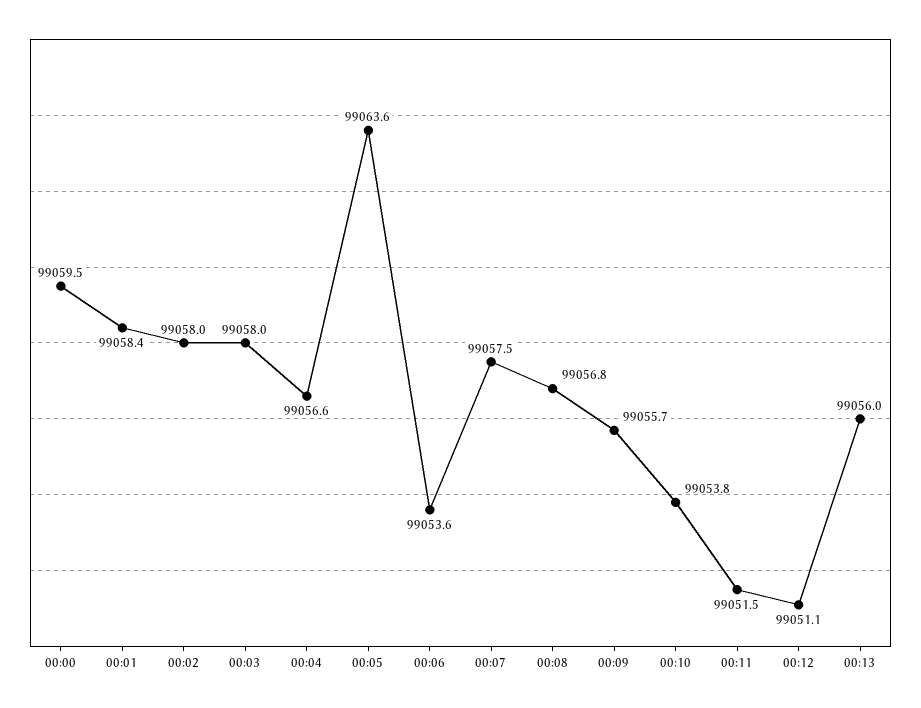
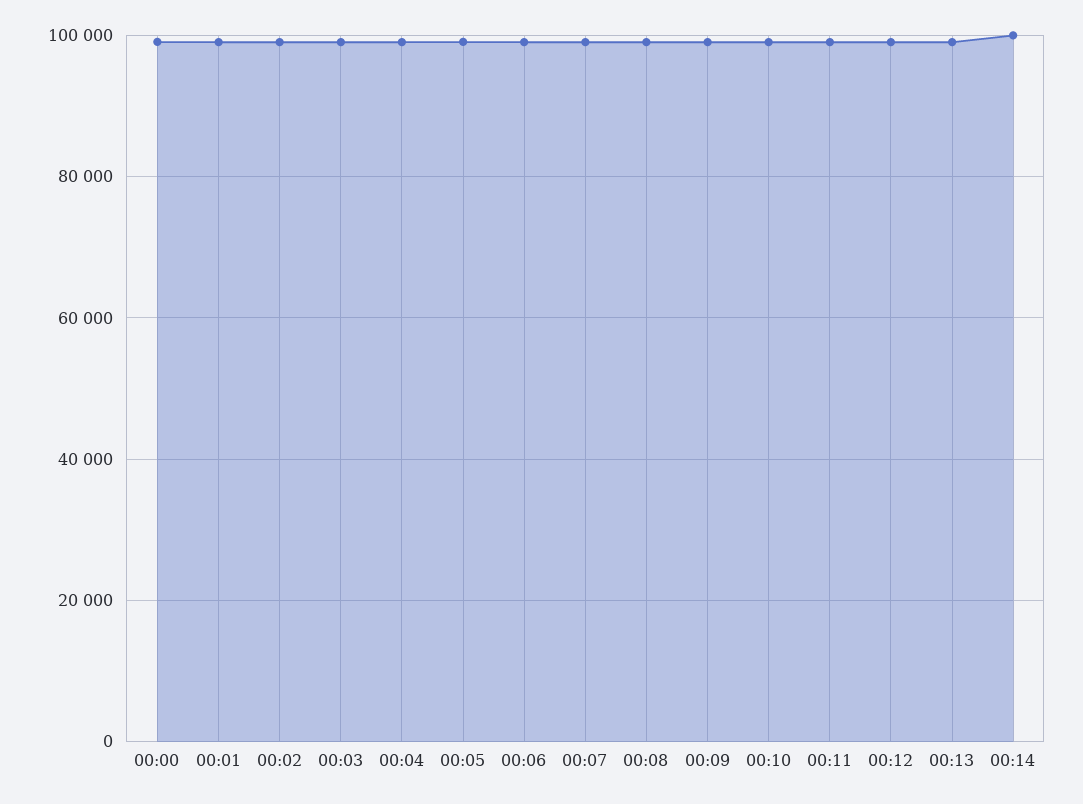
00:14: none -> 100000

